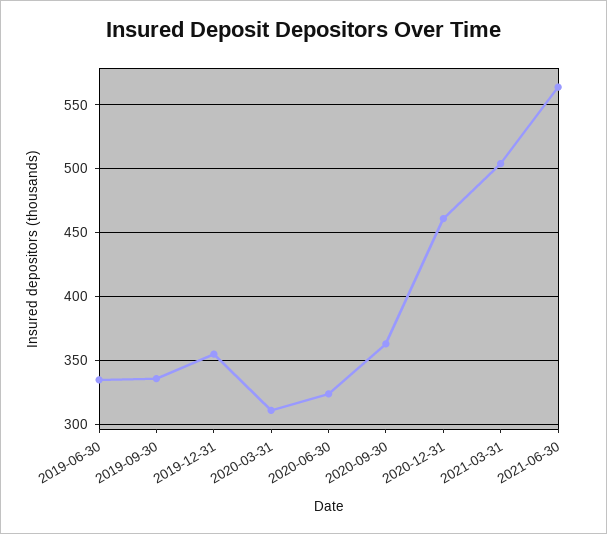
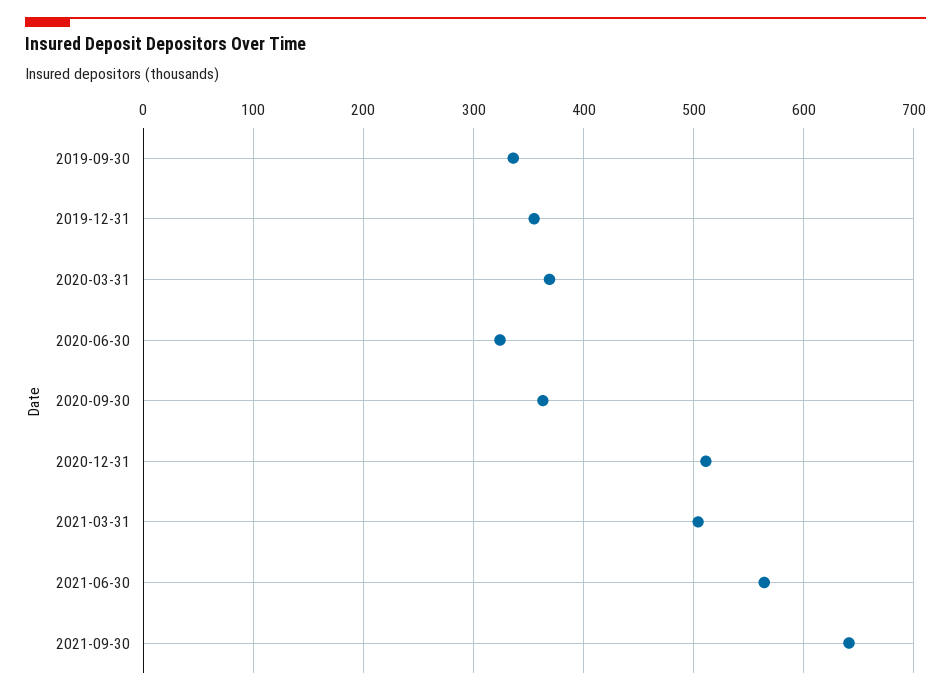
2019-06-30: 335 -> none
2020-03-31: 310 -> 370
2020-12-31: 460 -> 510
2021-09-30: none -> 640

